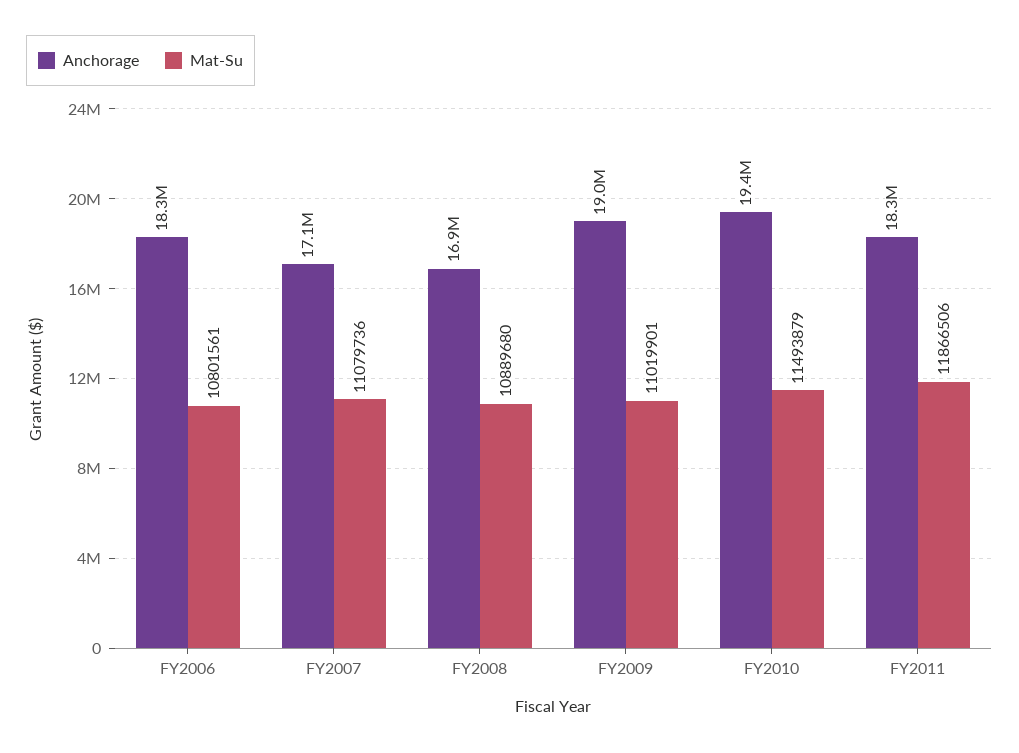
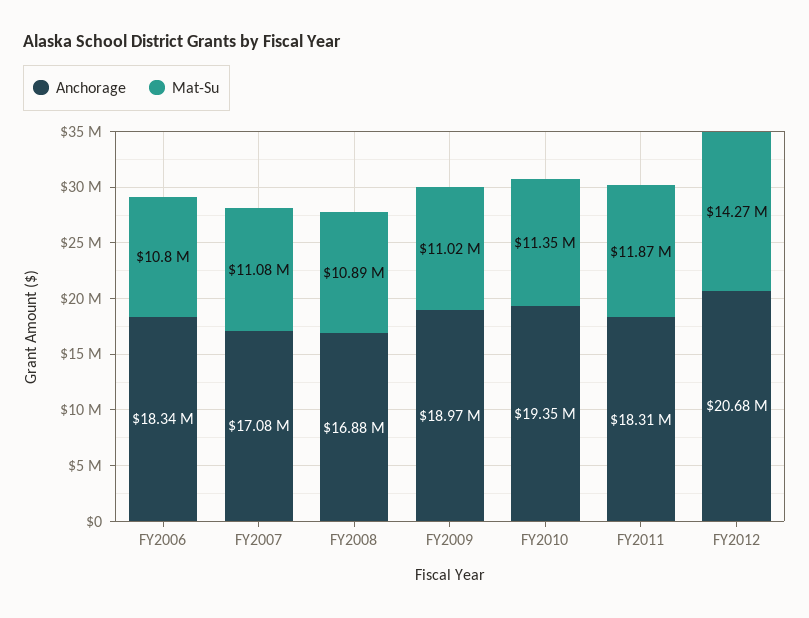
Mat-Su, FY2010: 11493879 -> 11350000
Anchorage, FY2012: none -> 20680000
Mat-Su, FY2012: none -> 14270000

